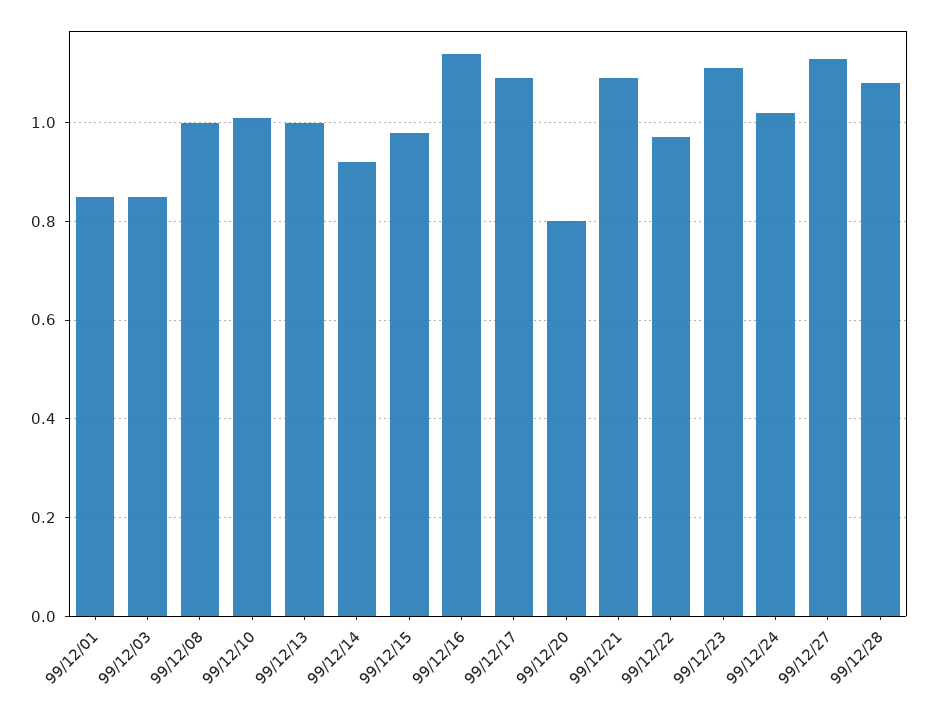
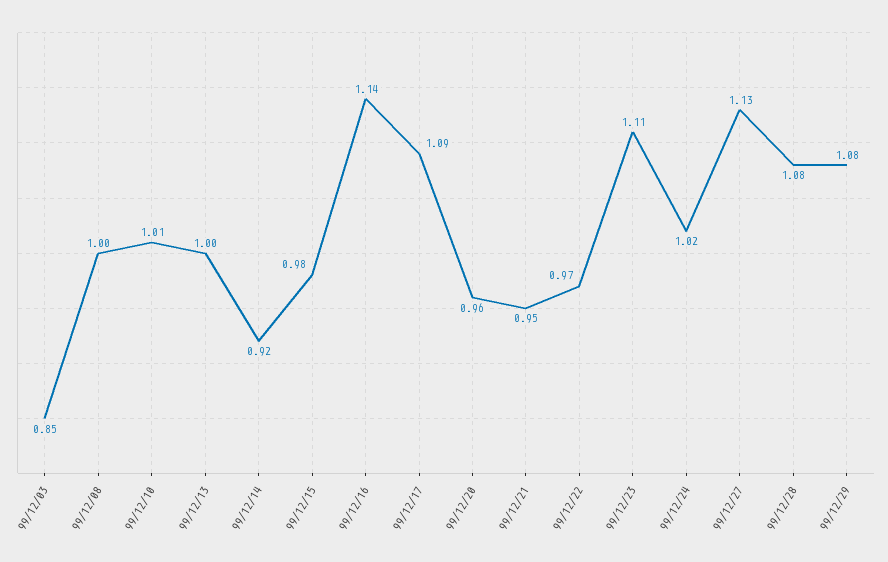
99/12/01: 0.85 -> none
99/12/20: 0.8 -> 0.96
99/12/21: 1.1 -> 0.95
99/12/29: none -> 1.08

